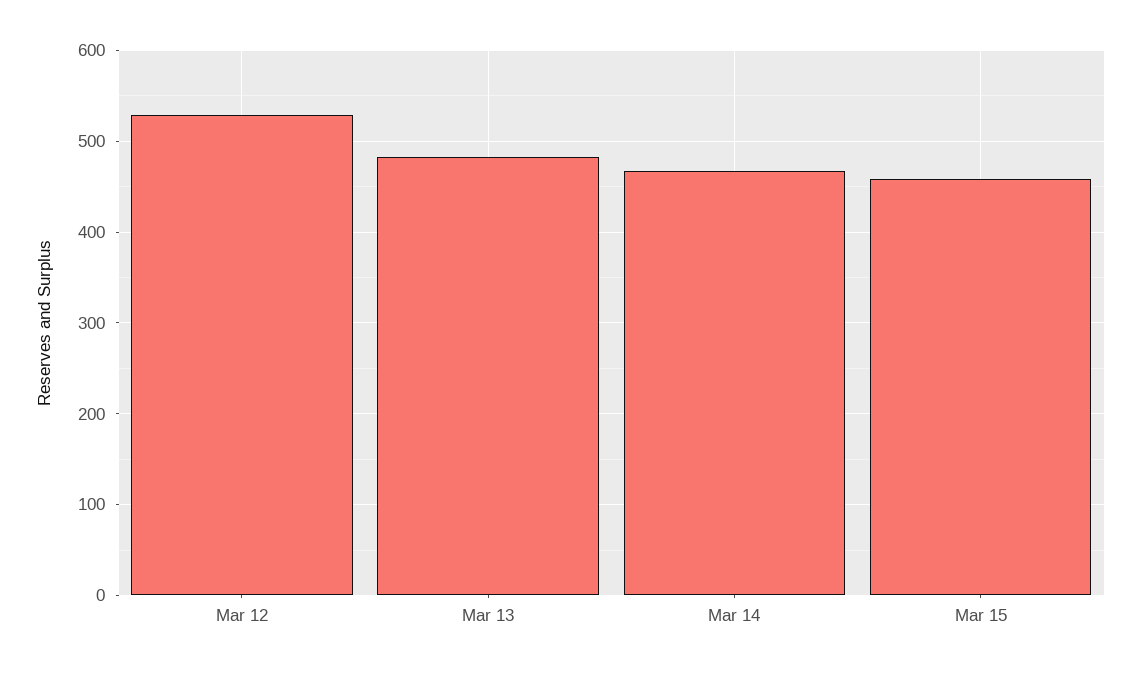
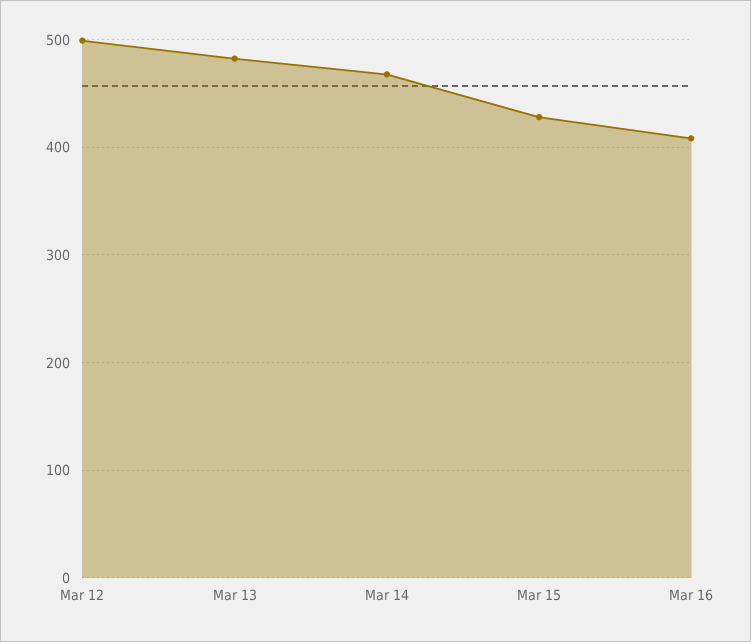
Mar 12: 530 -> 500
Mar 15: 460 -> 430
Mar 16: none -> 410

